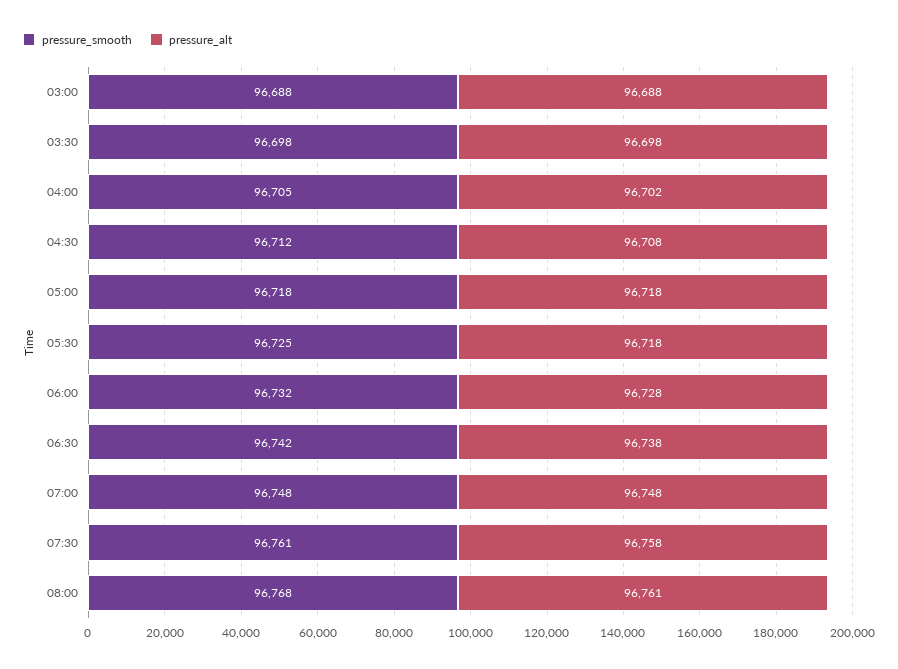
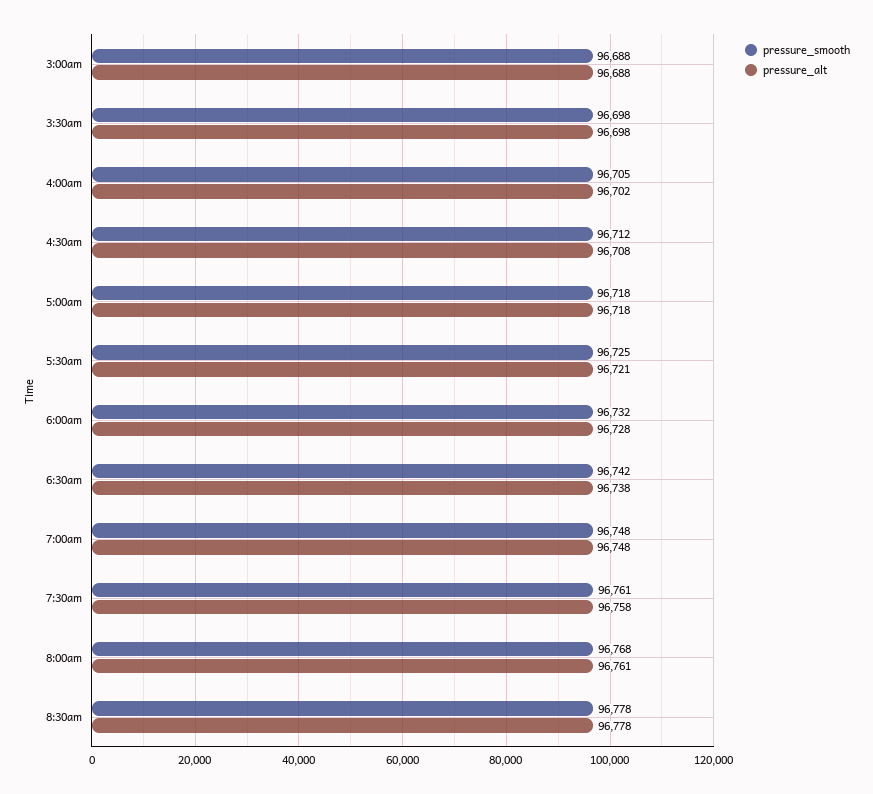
pressure_alt, 05:30: 96718 -> 96721
pressure_smooth, 8:30am: none -> 96778
pressure_alt, 8:30am: none -> 96778

